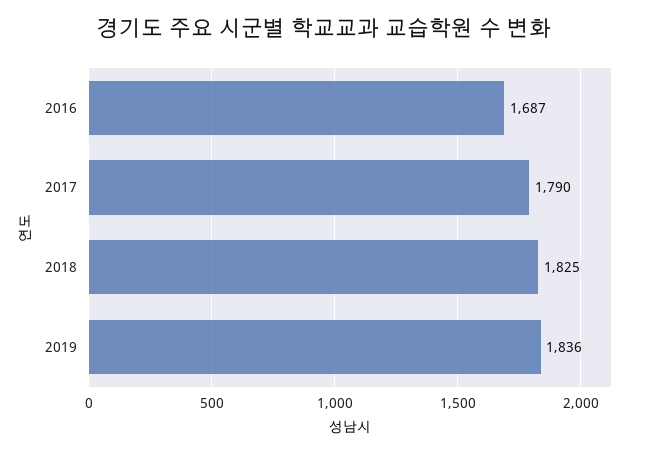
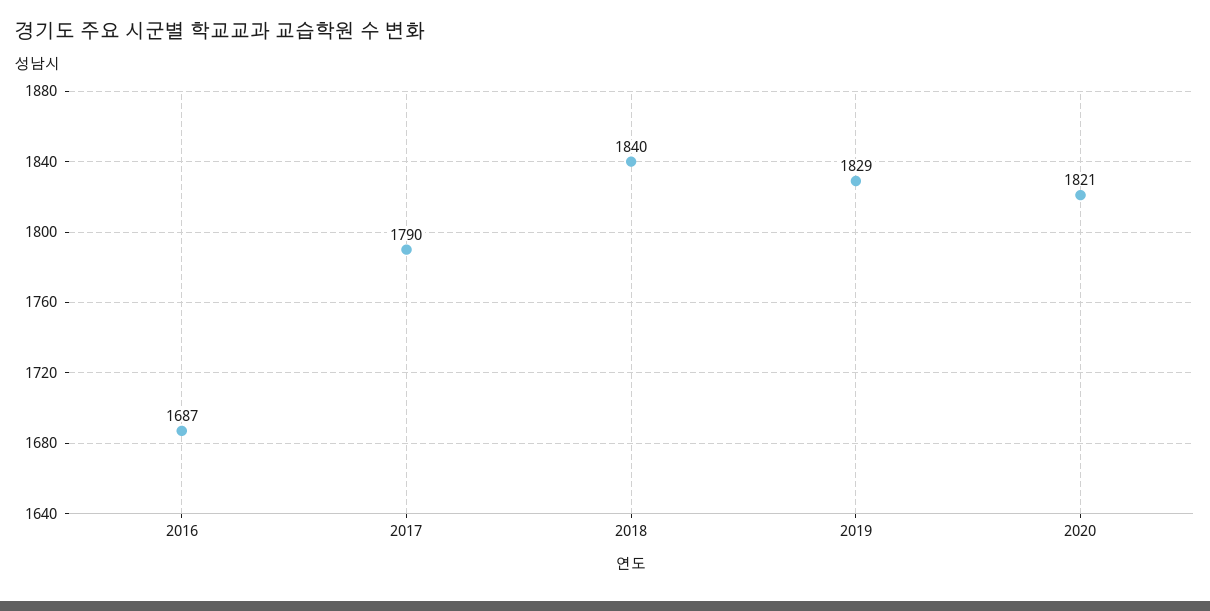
2018: 1825 -> 1840
2019: 1836 -> 1829
2020: none -> 1821

